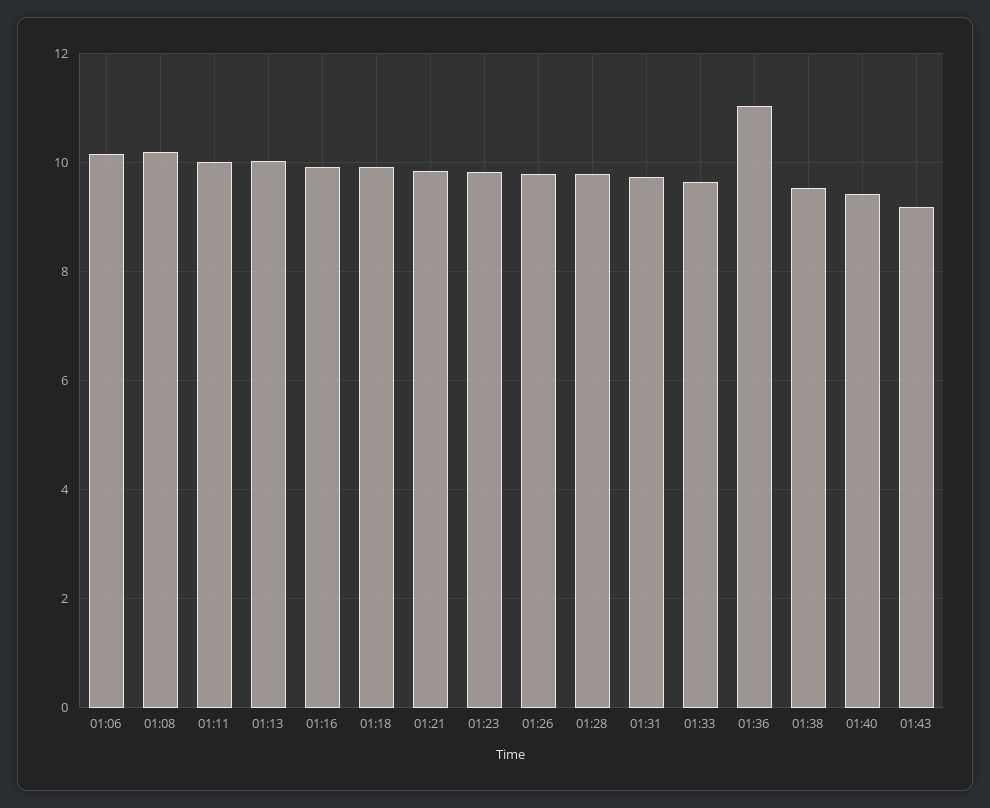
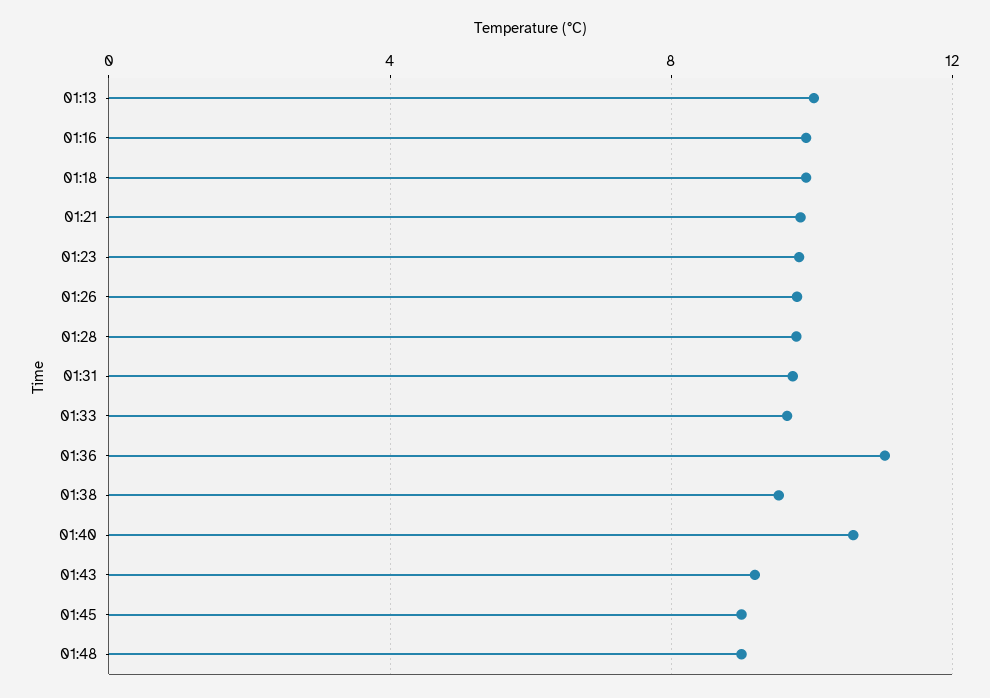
01:06: 10.2 -> none
01:08: 10.2 -> none
01:11: 10 -> none
01:40: 9.4 -> 10.5
01:45: none -> 9
01:48: none -> 9

